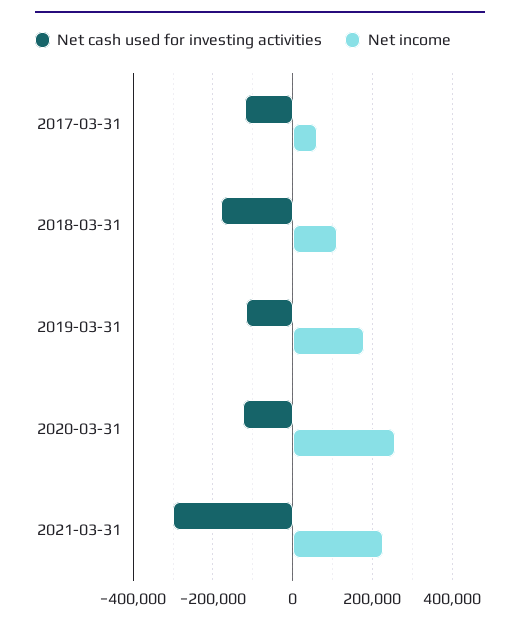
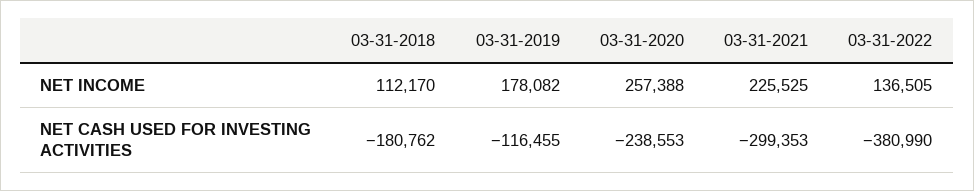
Net cash used for investing activities, 2017-03-31: -120000 -> none
Net income, 2017-03-31: 60000 -> none
Net cash used for investing activities, 2020-03-31: -120000 -> -238553
Net income, 03-31-2022: none -> 136505
Net cash used for investing activities, 03-31-2022: none -> -380990

